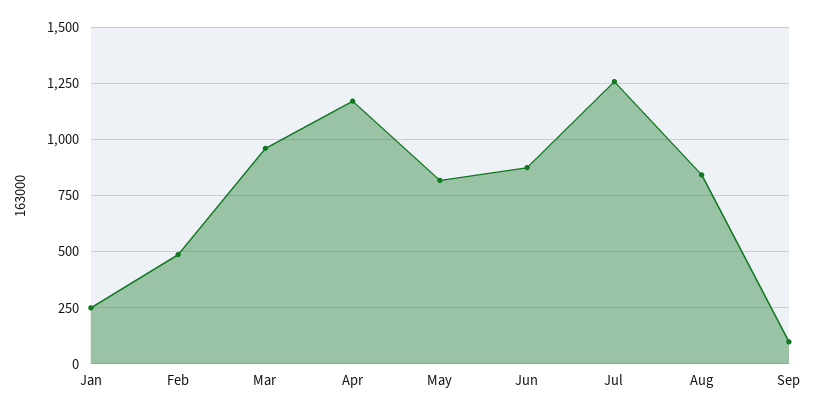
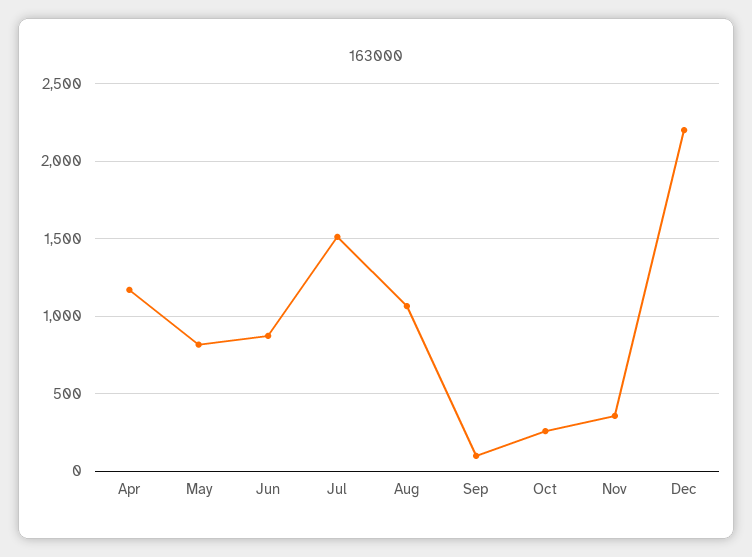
Jan: 250 -> none
Feb: 500 -> none
Mar: 950 -> none
Jul: 1250 -> 1500
Aug: 850 -> 1050
Oct: none -> 250
Nov: none -> 350
Dec: none -> 2200

